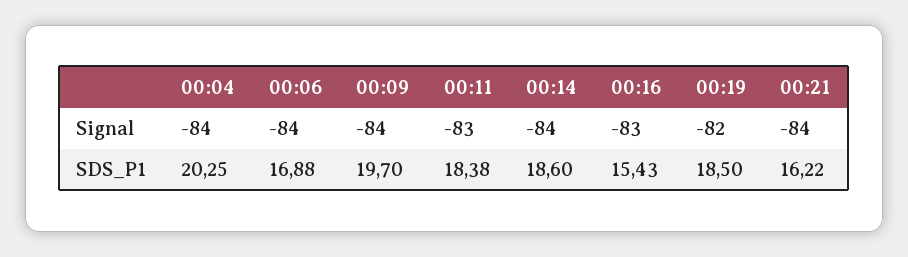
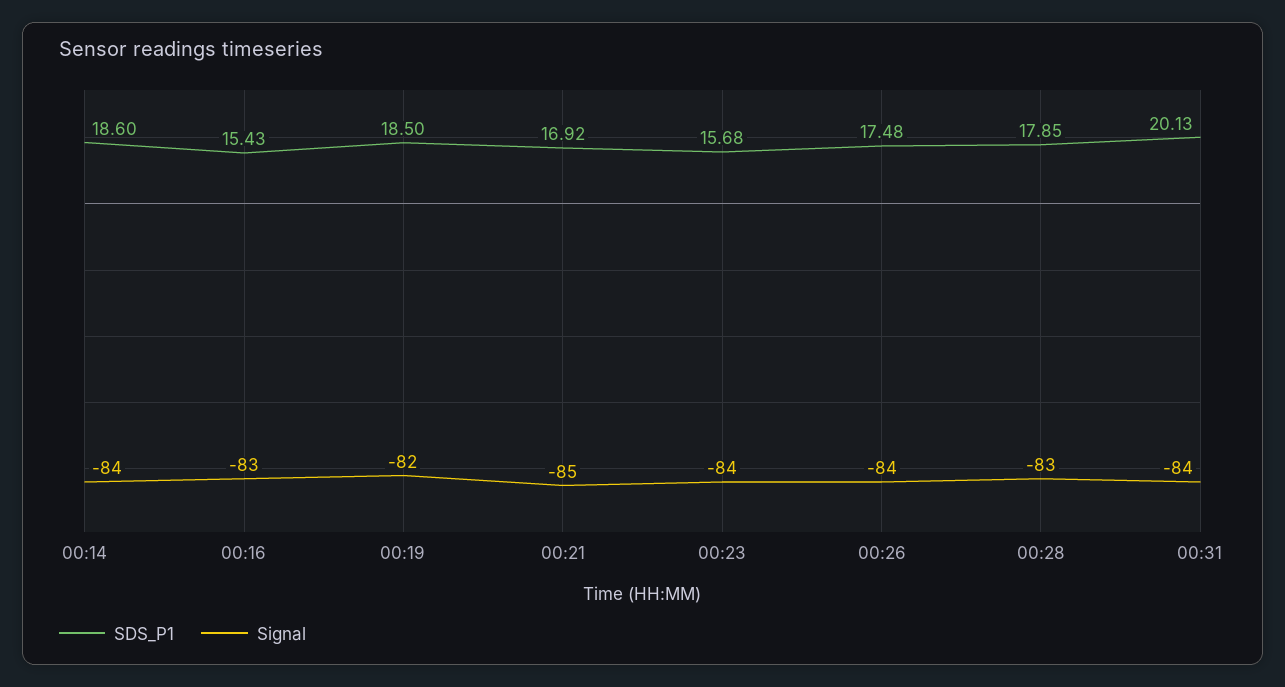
Signal, 00:04: -84 -> none
Signal, 00:06: -84 -> none
Signal, 00:09: -84 -> none
Signal, 00:11: -83 -> none
Signal, 00:21: -84 -> -85
SDS_P1, 00:04: 20.25 -> none
SDS_P1, 00:06: 16.88 -> none
SDS_P1, 00:09: 19.7 -> none
SDS_P1, 00:11: 18.38 -> none
SDS_P1, 00:21: 16.22 -> 16.92
SDS_P1, 00:23: none -> 15.68
Signal, 00:23: none -> -84
SDS_P1, 00:26: none -> 17.48
Signal, 00:26: none -> -84
SDS_P1, 00:28: none -> 17.85
Signal, 00:28: none -> -83
SDS_P1, 00:31: none -> 20.13
Signal, 00:31: none -> -84

